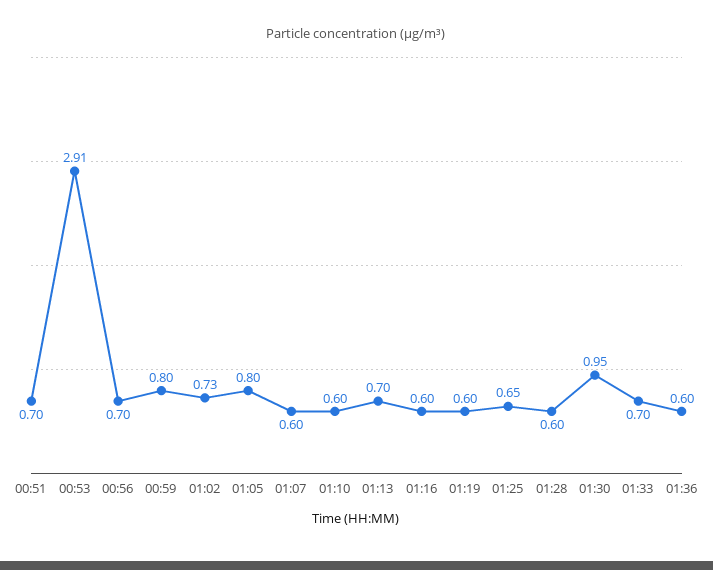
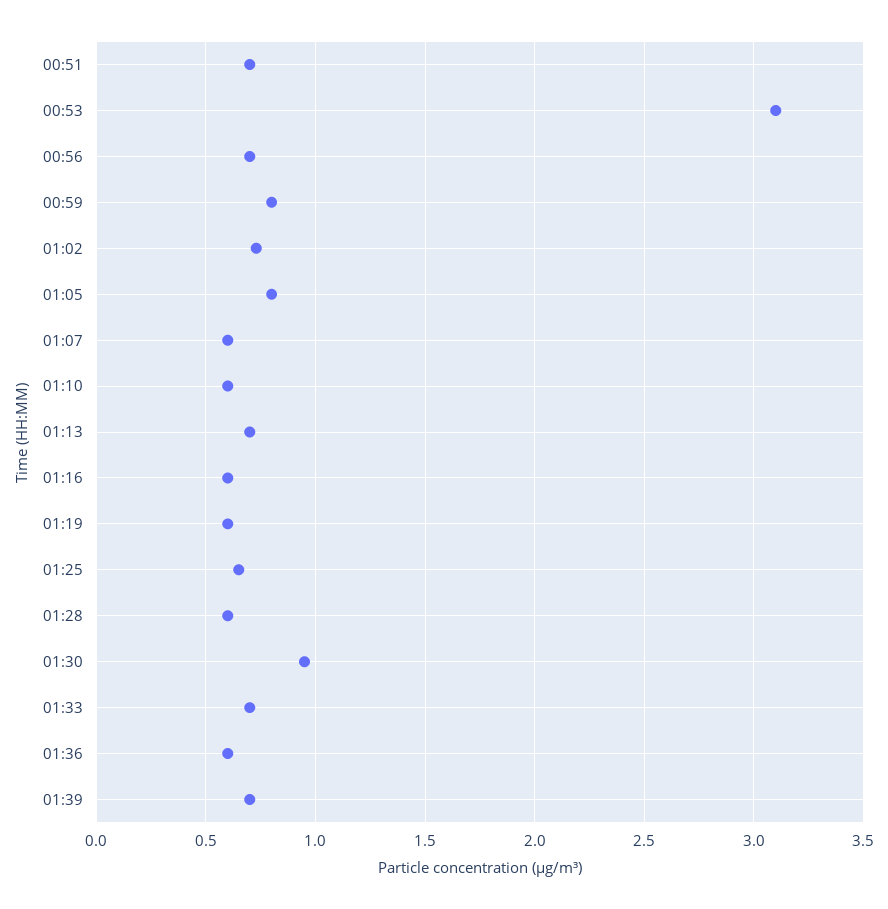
00:53: 2.91 -> 3.1
01:39: none -> 0.7

